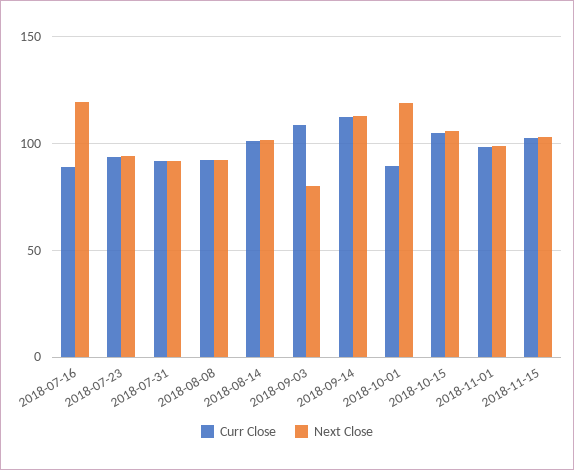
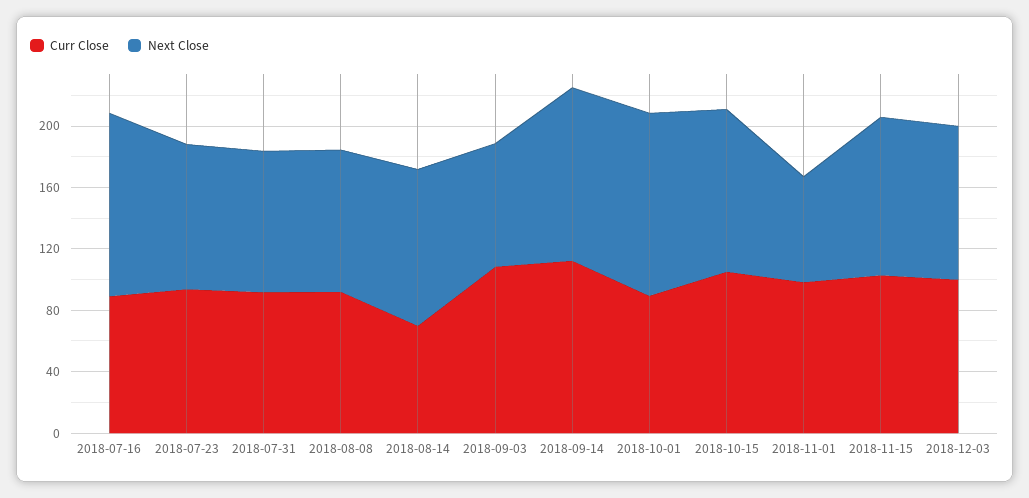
Curr Close, 2018-08-14: 100 -> 70
Next Close, 2018-11-01: 100 -> 70
Curr Close, 2018-12-03: none -> 100
Next Close, 2018-12-03: none -> 100

